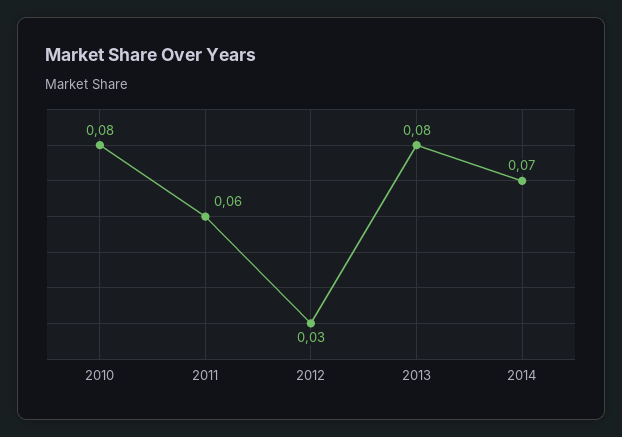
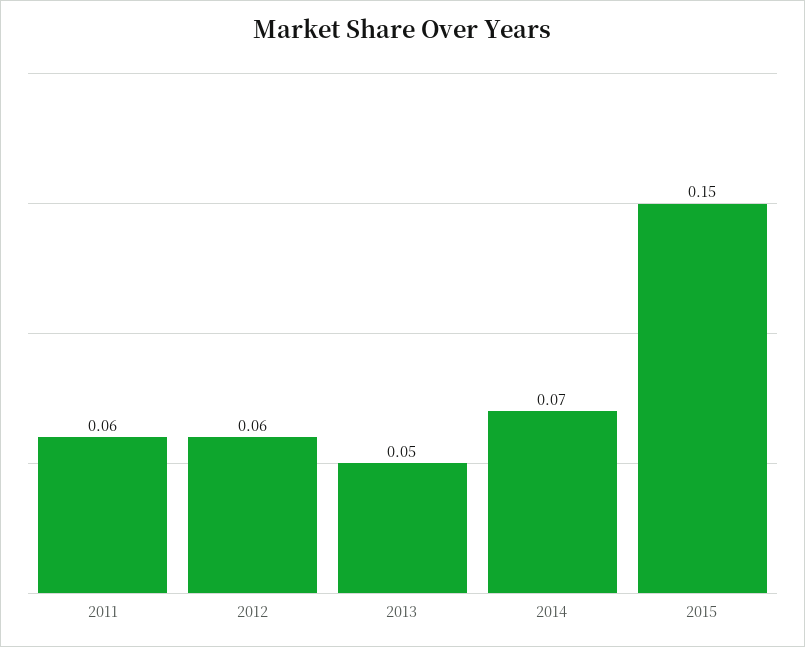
2010: 0.08 -> none
2012: 0.03 -> 0.06
2013: 0.08 -> 0.05
2015: none -> 0.15

